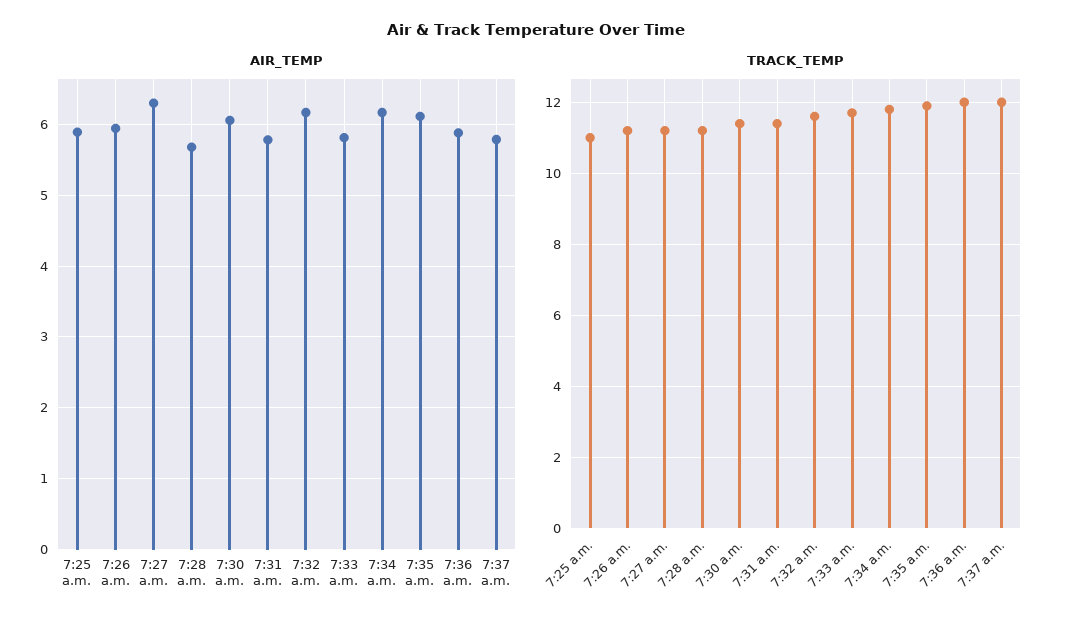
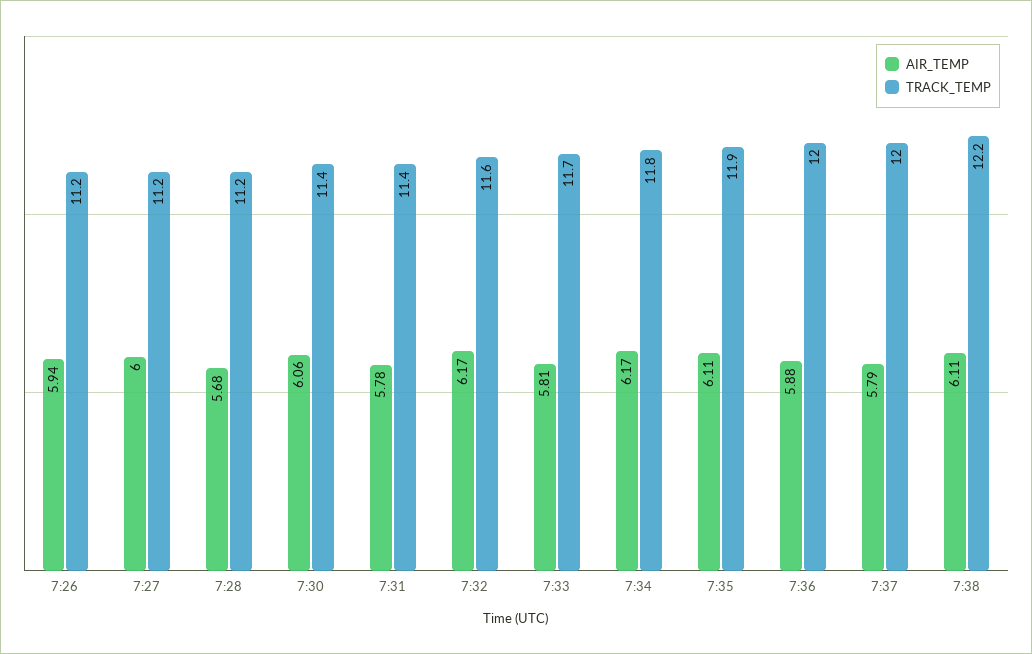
AIR_TEMP, 7:25 a.m.: 5.9 -> none
AIR_TEMP, 7:27 a.m.: 6.3 -> 6
TRACK_TEMP, 7:25 a.m.: 11 -> none
AIR_TEMP, 7:38: none -> 6.11
TRACK_TEMP, 7:38: none -> 12.2

